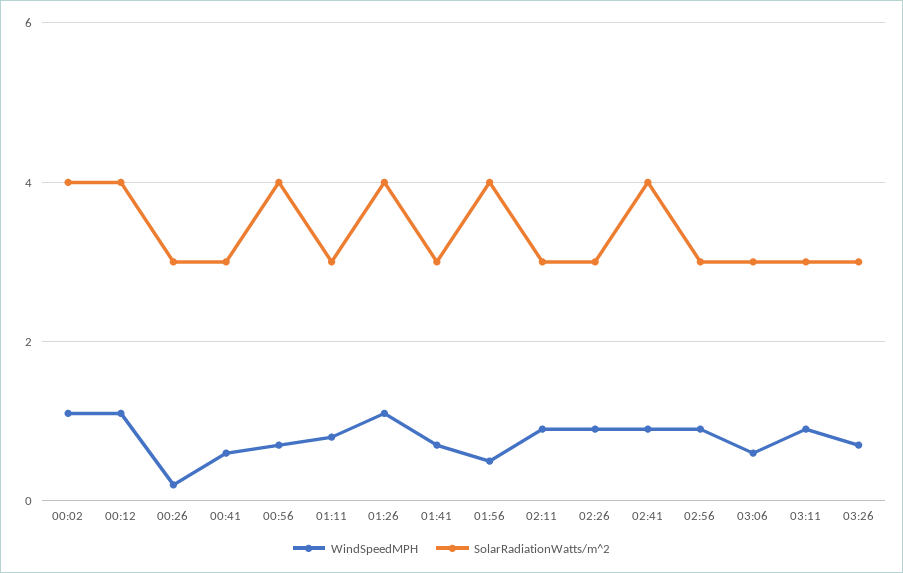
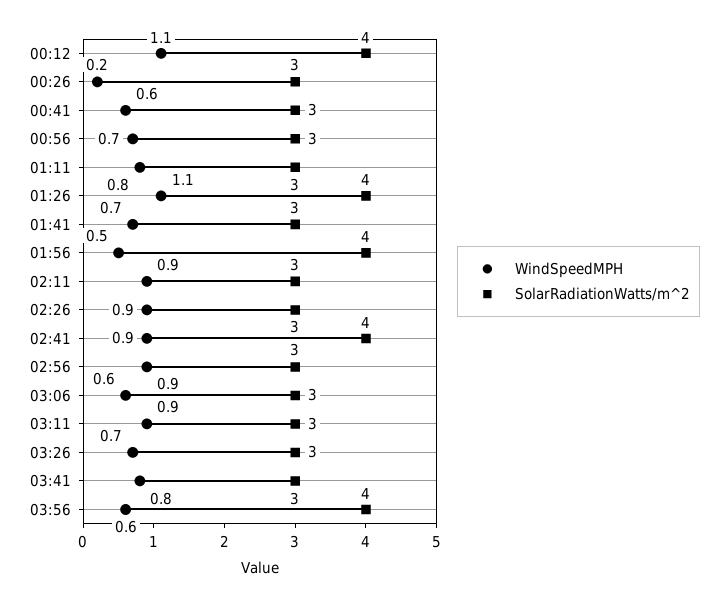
WindSpeedMPH, 00:02: 1 -> none
SolarRadiationWatts/m^2, 00:02: 4 -> none
SolarRadiationWatts/m^2, 00:56: 4 -> 3
WindSpeedMPH, 03:41: none -> 0.8
SolarRadiationWatts/m^2, 03:41: none -> 3
WindSpeedMPH, 03:56: none -> 0.6
SolarRadiationWatts/m^2, 03:56: none -> 4

